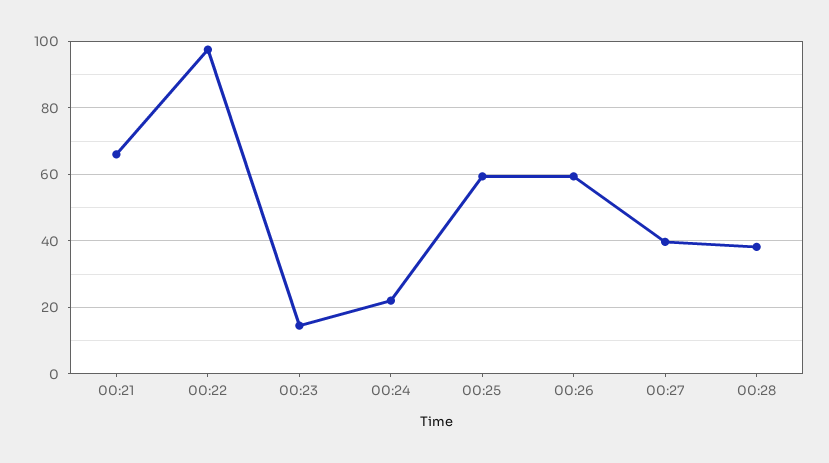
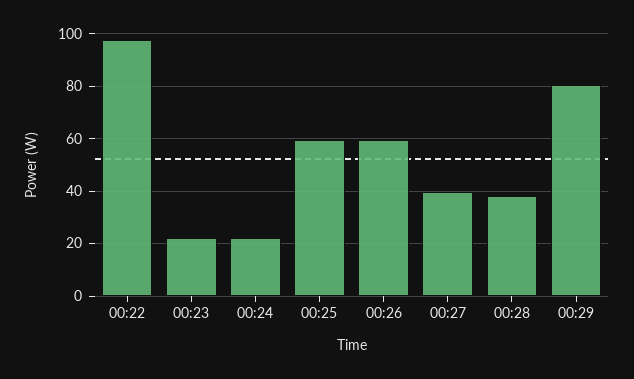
00:21: 66 -> none
00:23: 14 -> 22.5
00:29: none -> 80

